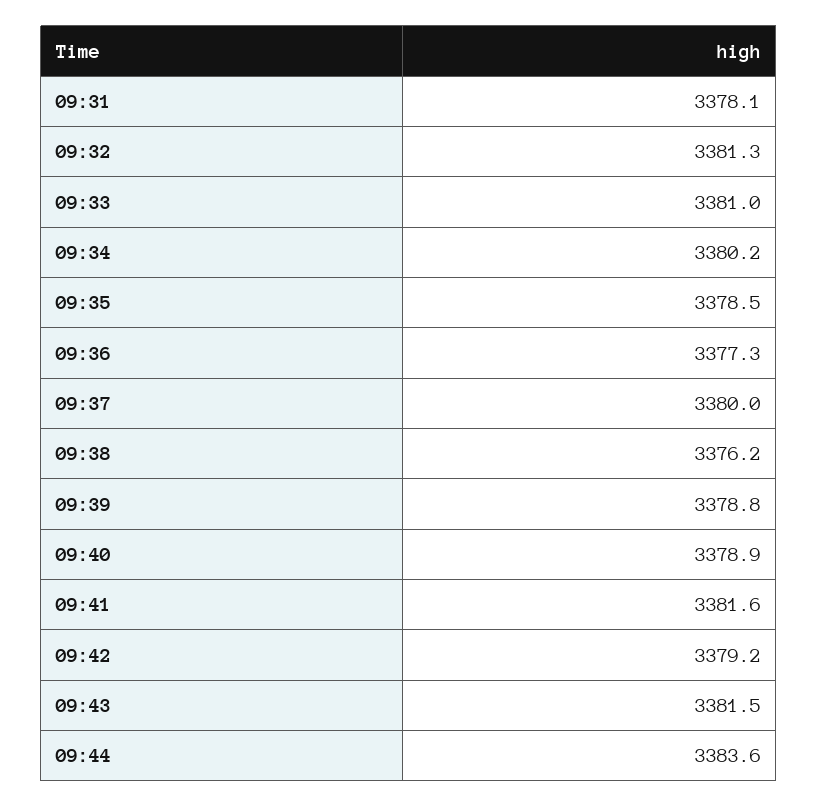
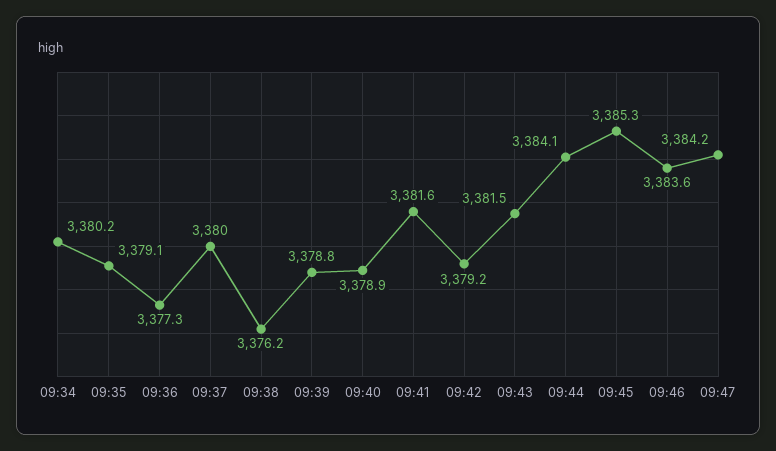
09:31: 3378.1 -> none
09:32: 3381.3 -> none
09:33: 3381 -> none
09:35: 3378.5 -> 3379.1
09:44: 3383.6 -> 3384.1
09:45: none -> 3385.3
09:46: none -> 3383.6
09:47: none -> 3384.2

